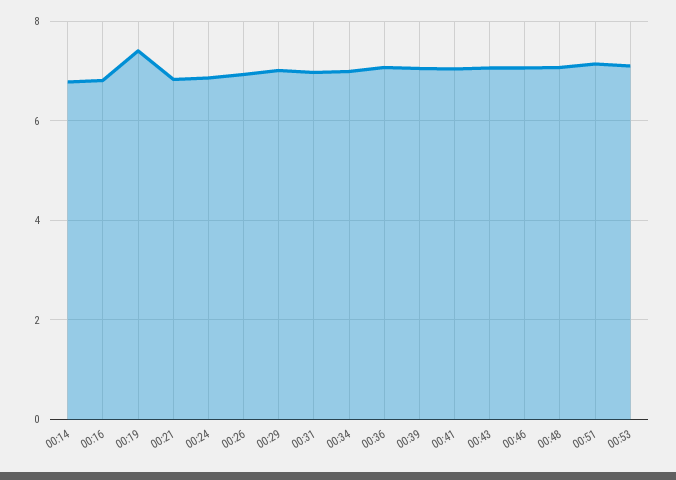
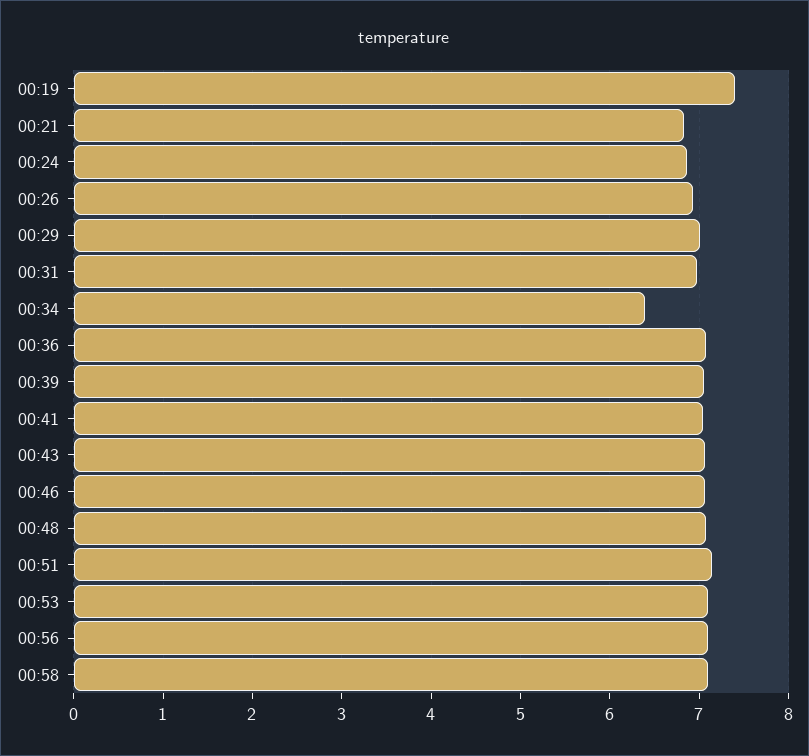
00:14: 6.8 -> none
00:16: 6.8 -> none
00:34: 7 -> 6.4
00:56: none -> 7.1
00:58: none -> 7.1

